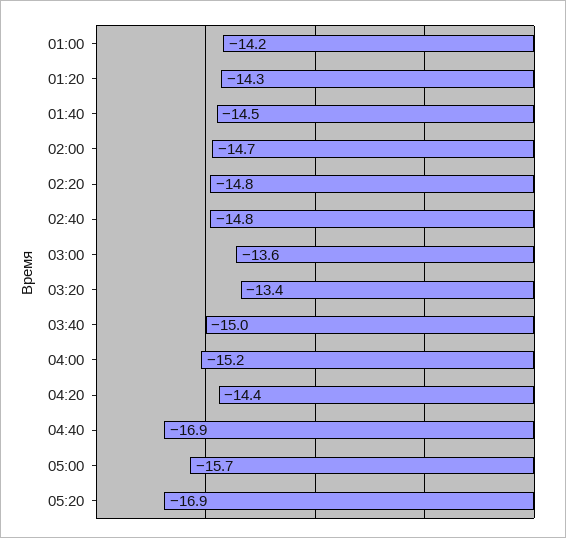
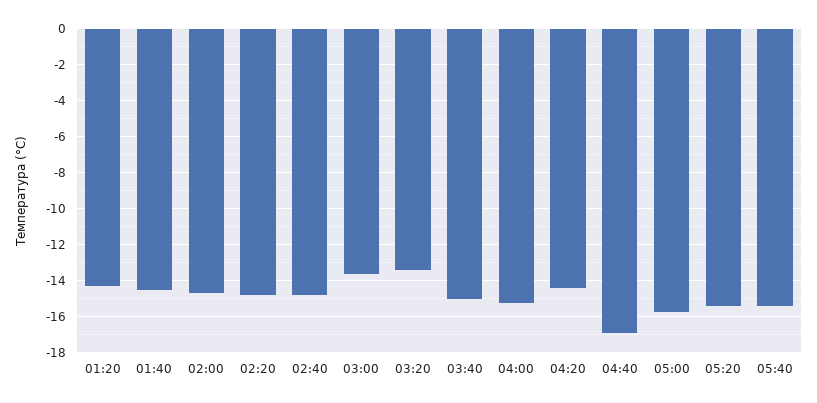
01:00: -14.2 -> none
05:20: -16.9 -> -15.5
05:40: none -> -15.5

